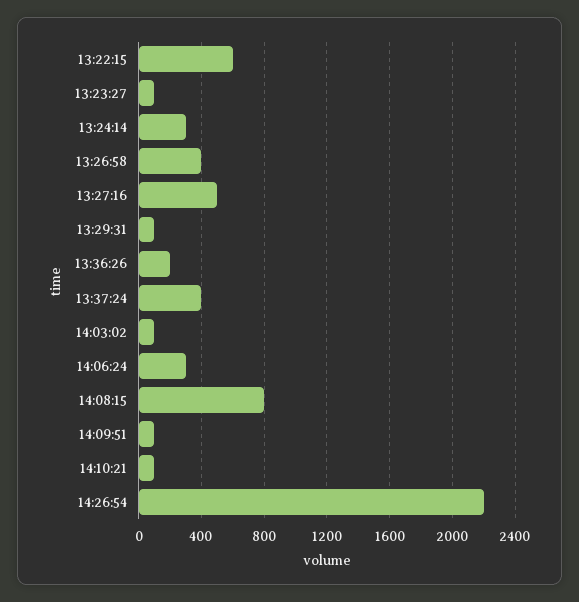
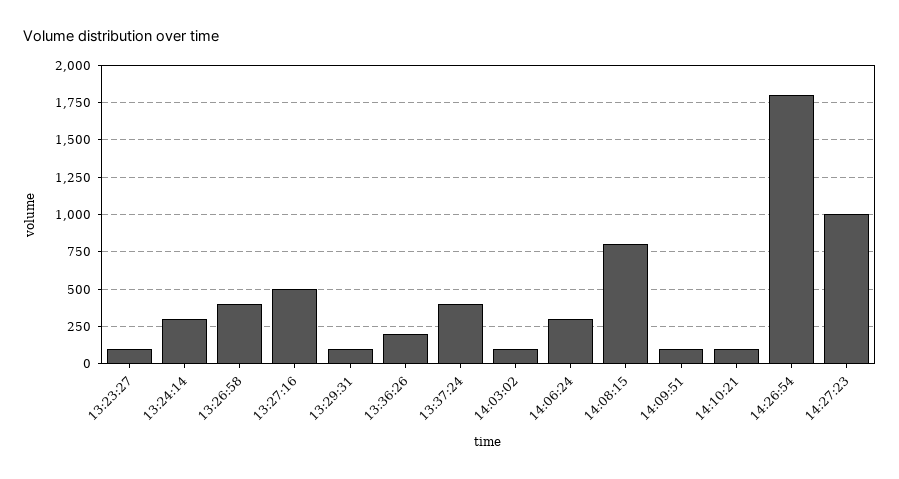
13:22:15: 600 -> none
14:26:54: 2200 -> 1800
14:27:23: none -> 1000

